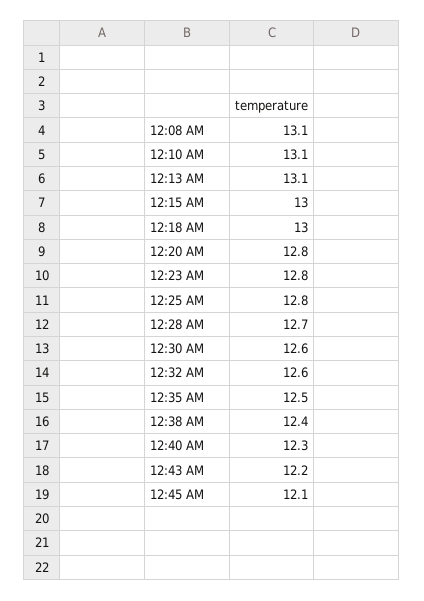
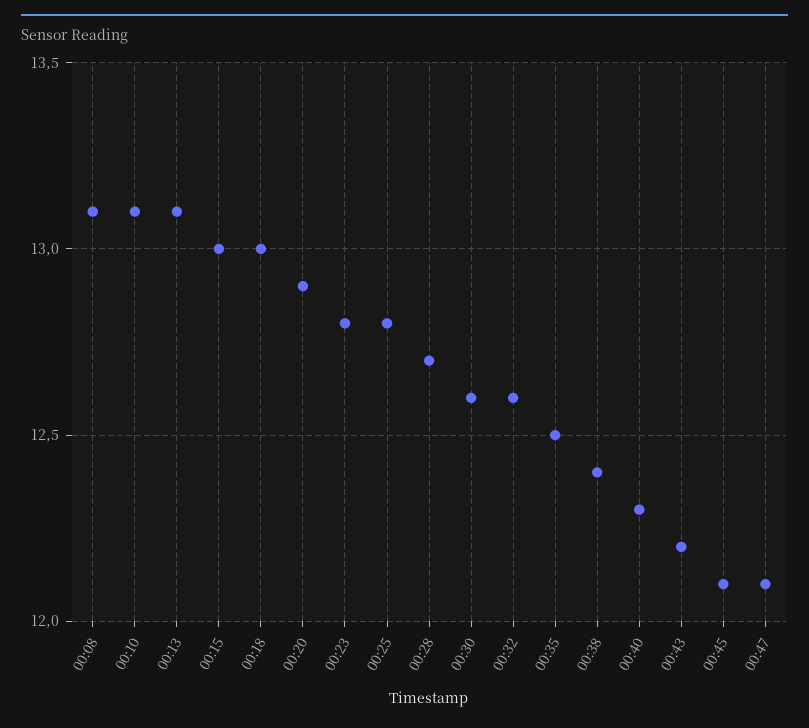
12:20 AM: 12.8 -> 12.9
00:47: none -> 12.1

